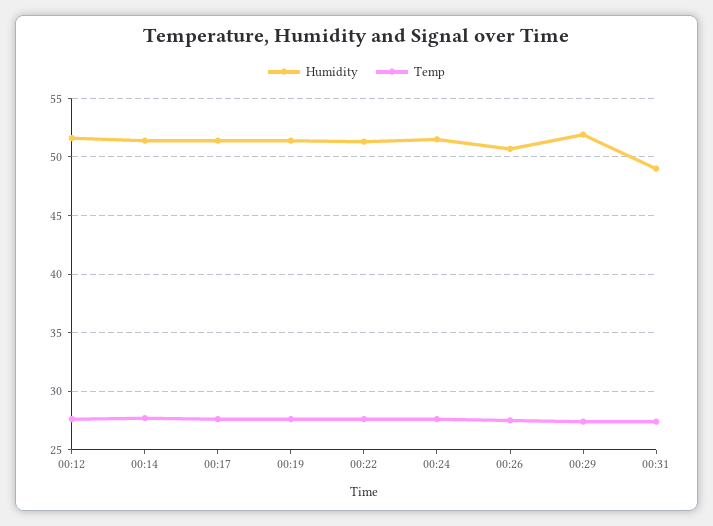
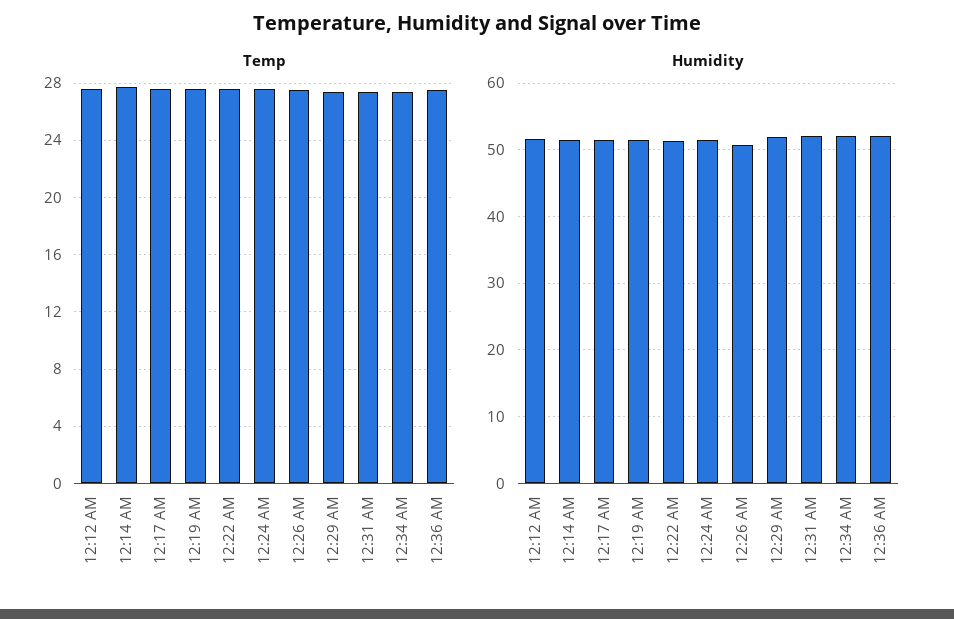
Humidity, 00:31: 49 -> 52
Temp, 12:34 AM: none -> 27.5
Temp, 12:36 AM: none -> 27.5
Humidity, 12:34 AM: none -> 52
Humidity, 12:36 AM: none -> 52

